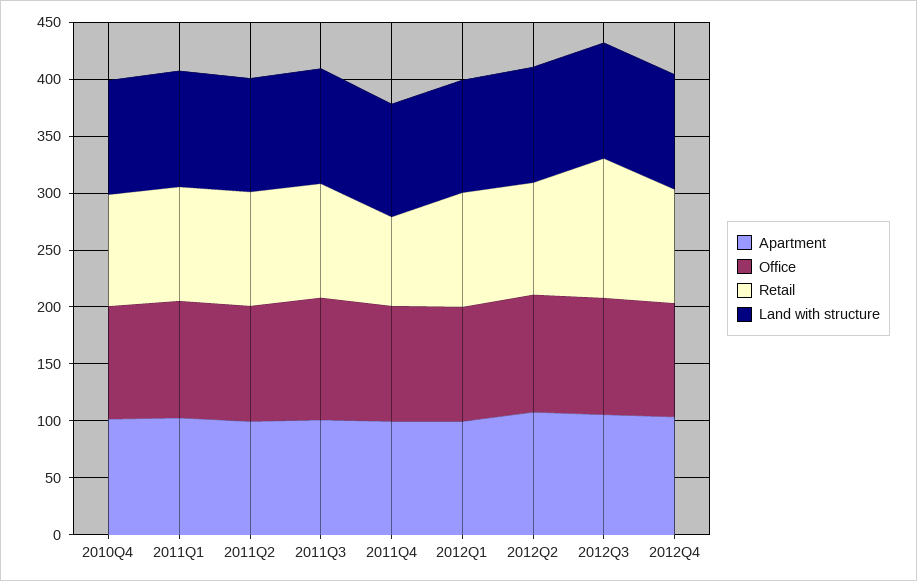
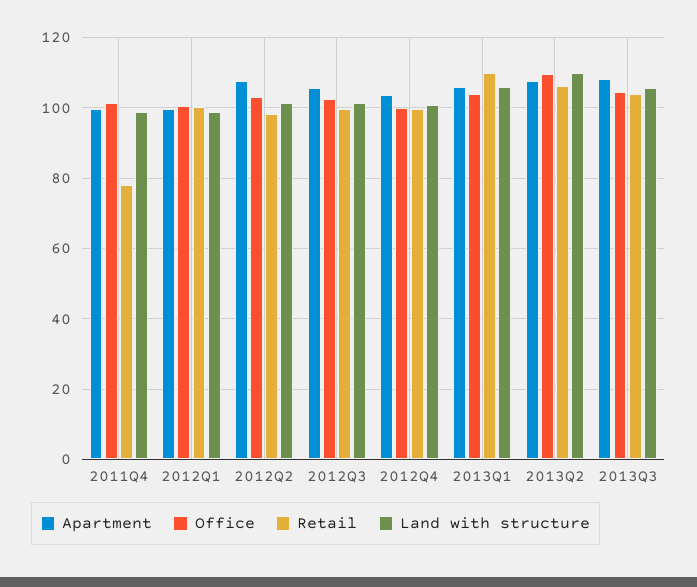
Apartment, 2010Q4: 100 -> none
Office, 2010Q4: 100 -> none
Retail, 2010Q4: 100 -> none
Land with structure, 2010Q4: 100 -> none
Apartment, 2011Q1: 100 -> none
Office, 2011Q1: 100 -> none
Retail, 2011Q1: 100 -> none
Land with structure, 2011Q1: 100 -> none
Apartment, 2011Q2: 100 -> none
Office, 2011Q2: 100 -> none
Retail, 2011Q2: 100 -> none
Land with structure, 2011Q2: 100 -> none
Apartment, 2011Q3: 100 -> none
Office, 2011Q3: 110 -> none
Retail, 2011Q3: 100 -> none
Land with structure, 2011Q3: 100 -> none
Retail, 2012Q3: 120 -> 100
Apartment, 2013Q1: none -> 106
Office, 2013Q1: none -> 104
Retail, 2013Q1: none -> 110
Land with structure, 2013Q1: none -> 106
Apartment, 2013Q2: none -> 108
Office, 2013Q2: none -> 110
Retail, 2013Q2: none -> 106
Land with structure, 2013Q2: none -> 110
Apartment, 2013Q3: none -> 108
Office, 2013Q3: none -> 104
Retail, 2013Q3: none -> 104
Land with structure, 2013Q3: none -> 106

